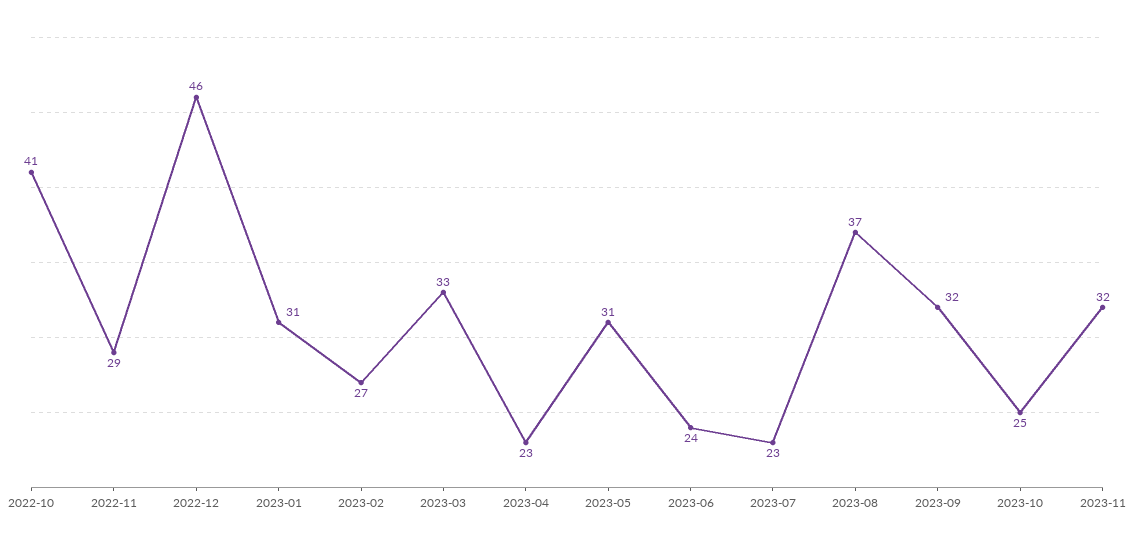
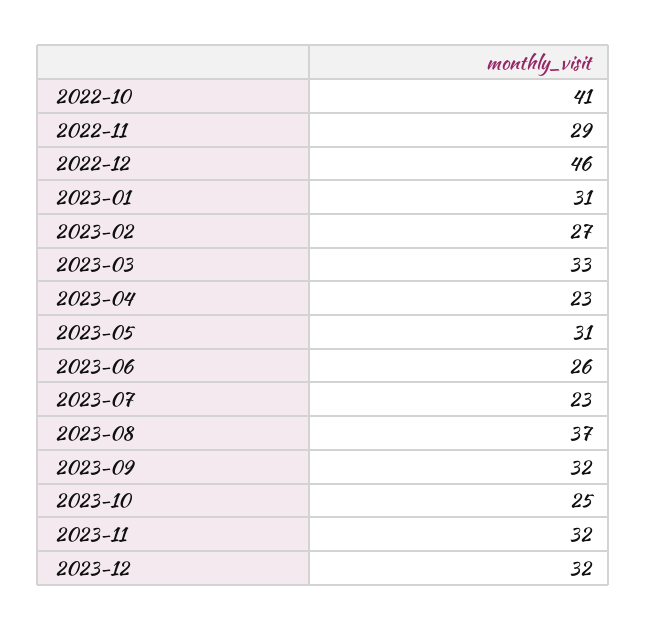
2023-06: 24 -> 26
2023-12: none -> 32

